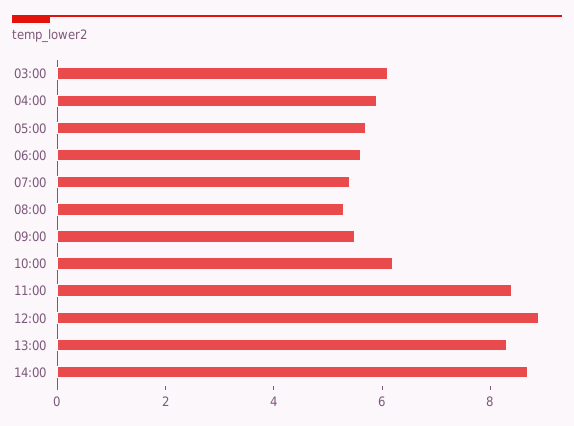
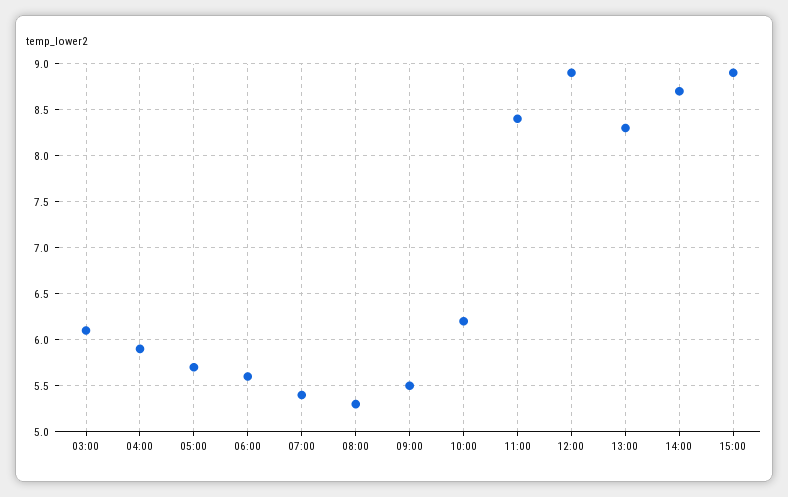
15:00: none -> 8.9

